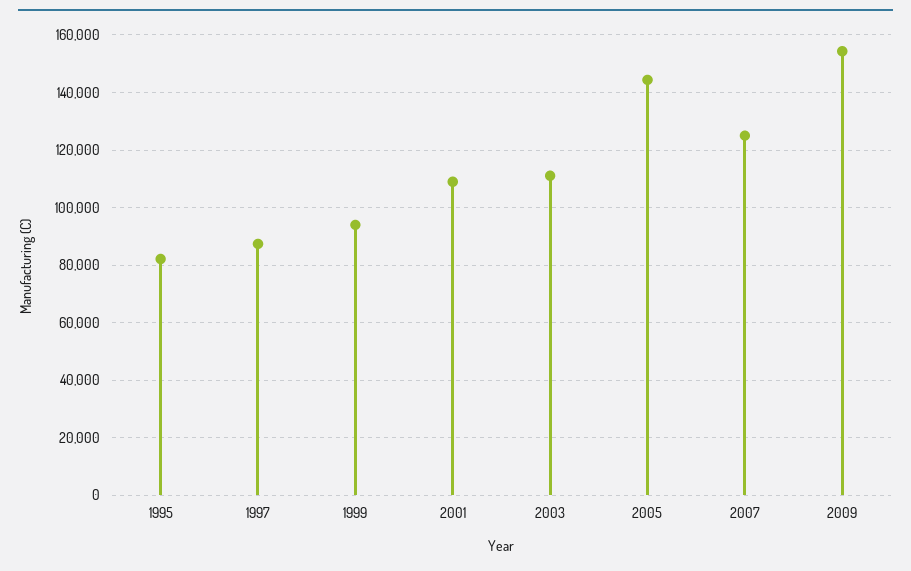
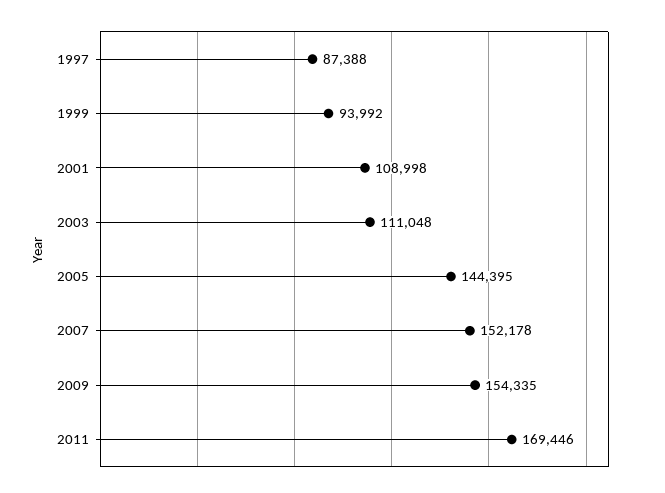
1995: 82500 -> none
2007: 125000 -> 152178
2011: none -> 169446

